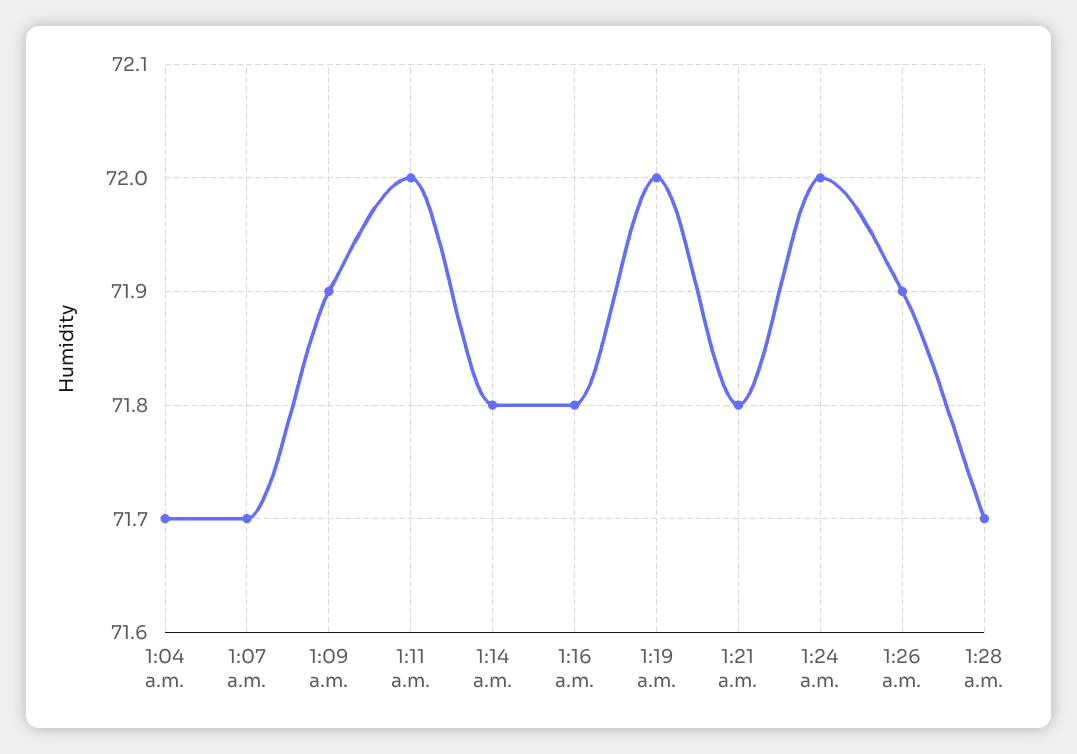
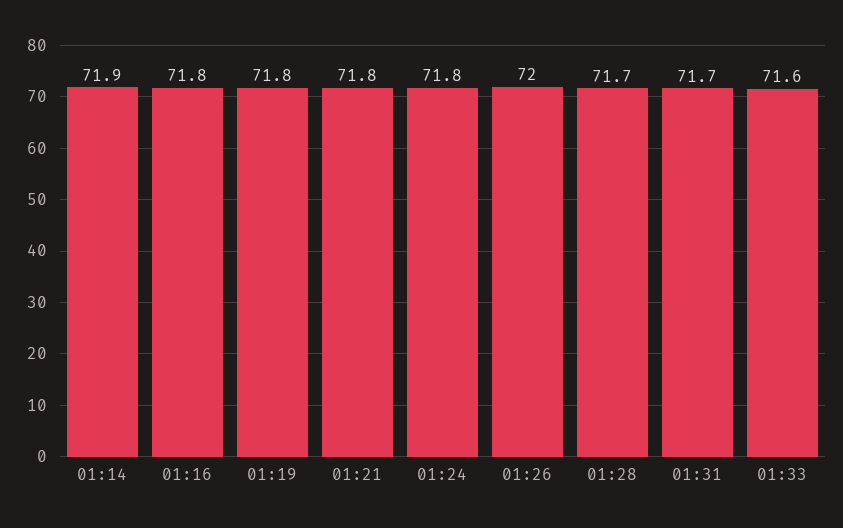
1:04 a.m.: 71.7 -> none
1:07 a.m.: 71.7 -> none
1:09 a.m.: 71.9 -> none
1:11 a.m.: 72 -> none
1:14 a.m.: 71.8 -> 71.9
1:19 a.m.: 72 -> 71.8
1:24 a.m.: 72 -> 71.8
1:26 a.m.: 71.9 -> 72
01:31: none -> 71.7
01:33: none -> 71.6

